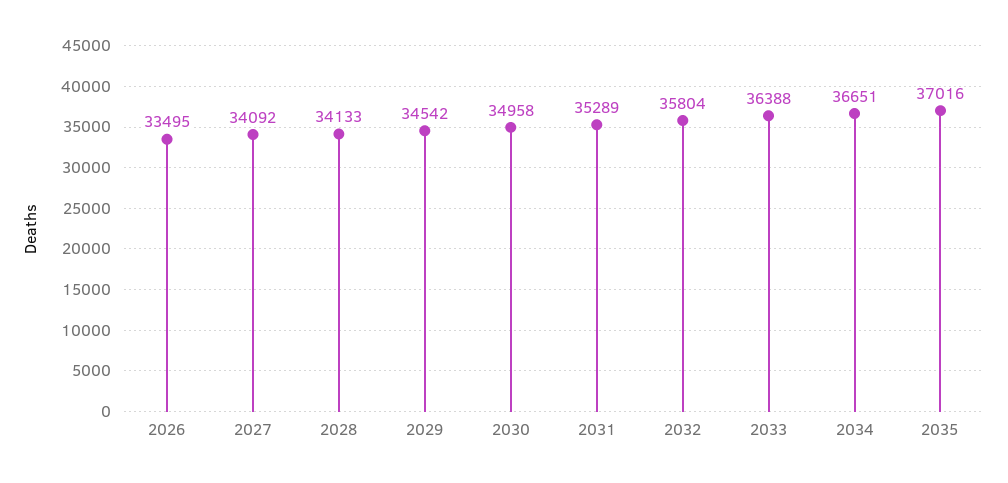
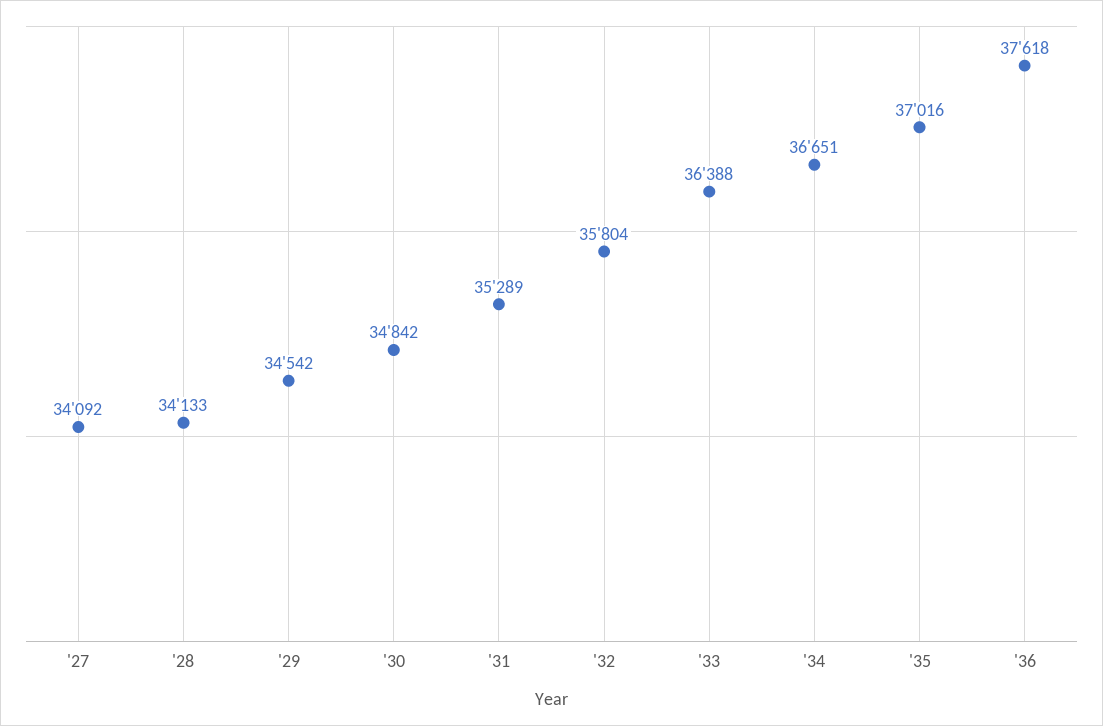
2026: 33495 -> none
2030: 34958 -> 34842
'36: none -> 37618

